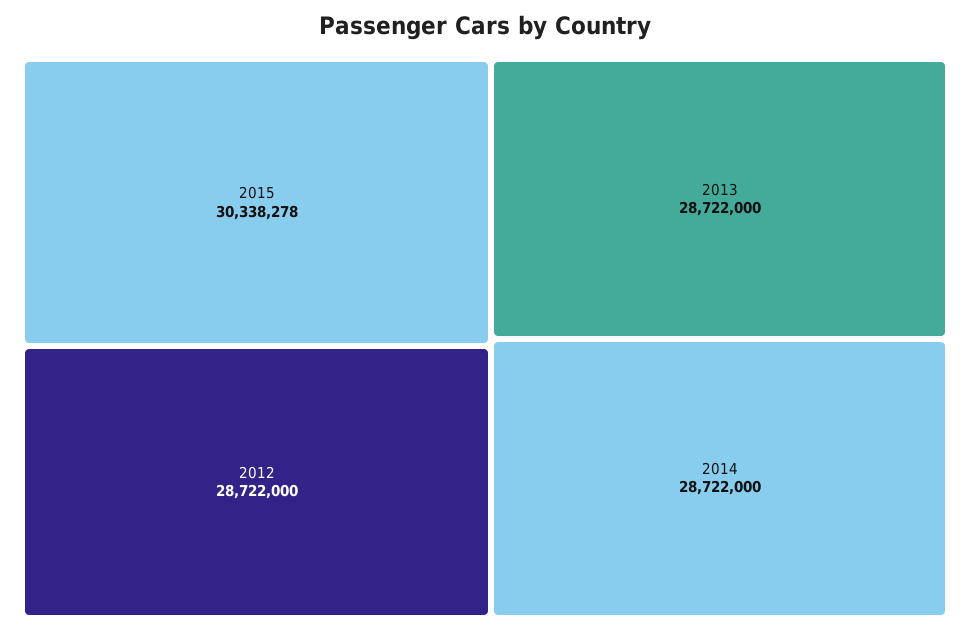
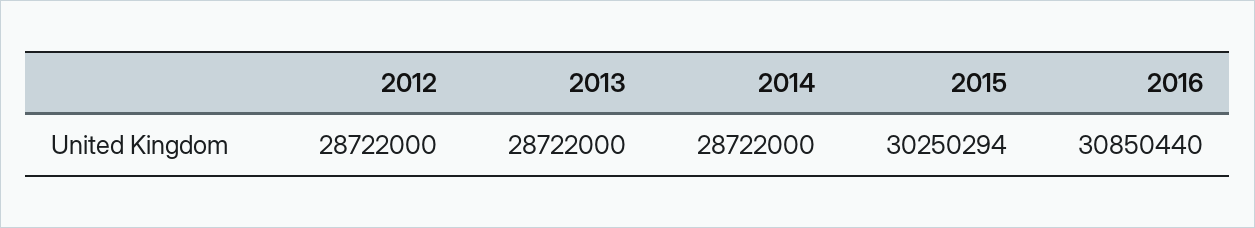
2015: 30338278 -> 30250294
2016: none -> 30850440

